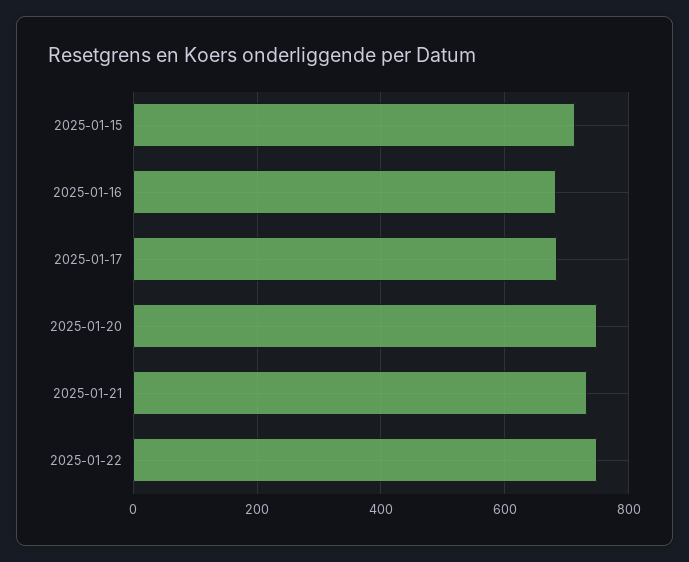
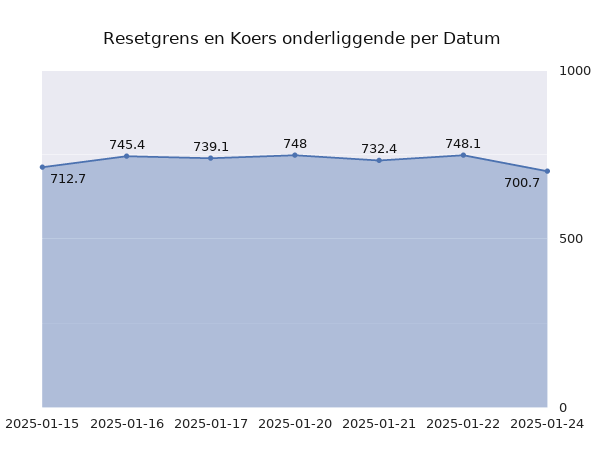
2025-01-16: 680 -> 745.4
2025-01-17: 680 -> 739.1
2025-01-24: none -> 700.7

